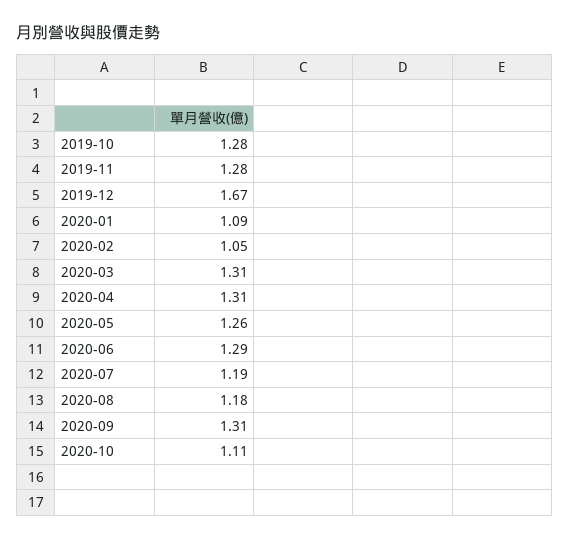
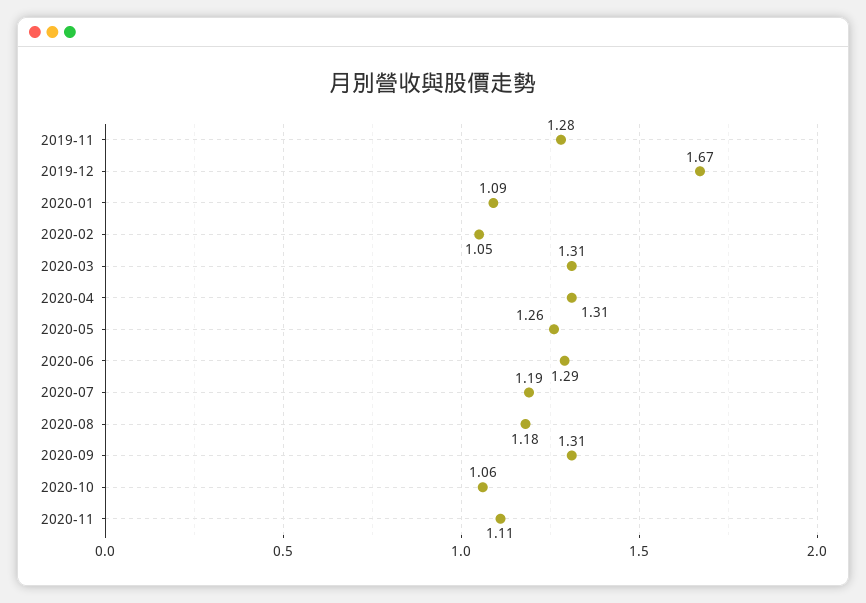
2019-10: 1.28 -> none
2020-10: 1.11 -> 1.06
2020-11: none -> 1.11

